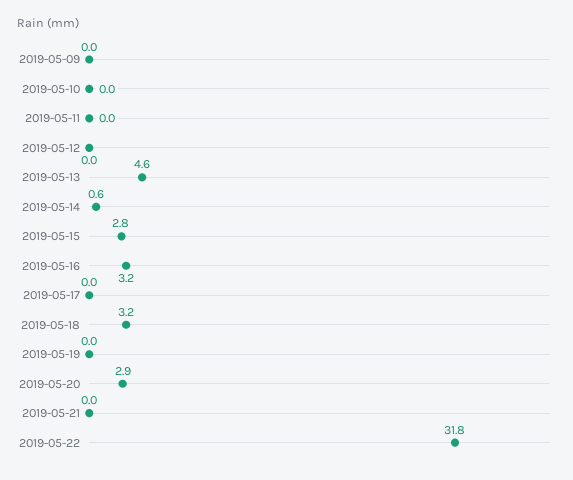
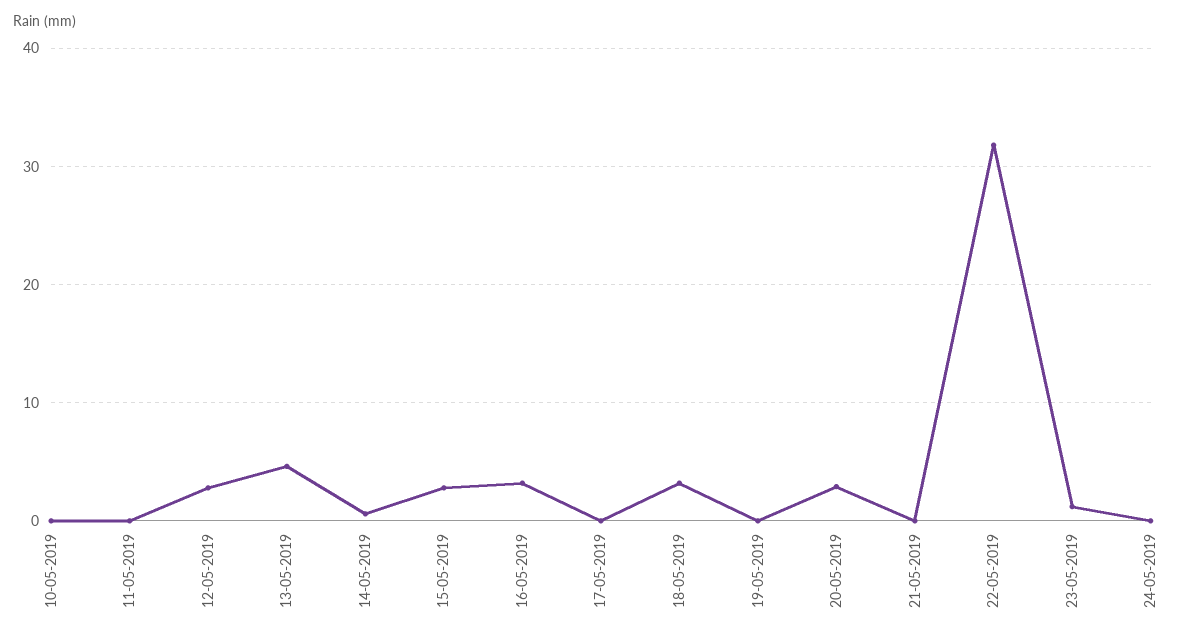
2019-05-09: 0 -> none
2019-05-12: 0 -> 3
23-05-2019: none -> 1
24-05-2019: none -> 0

